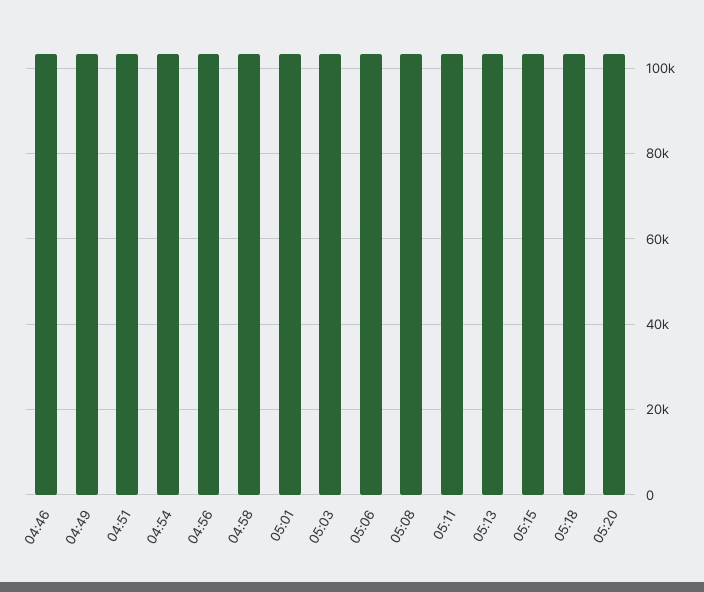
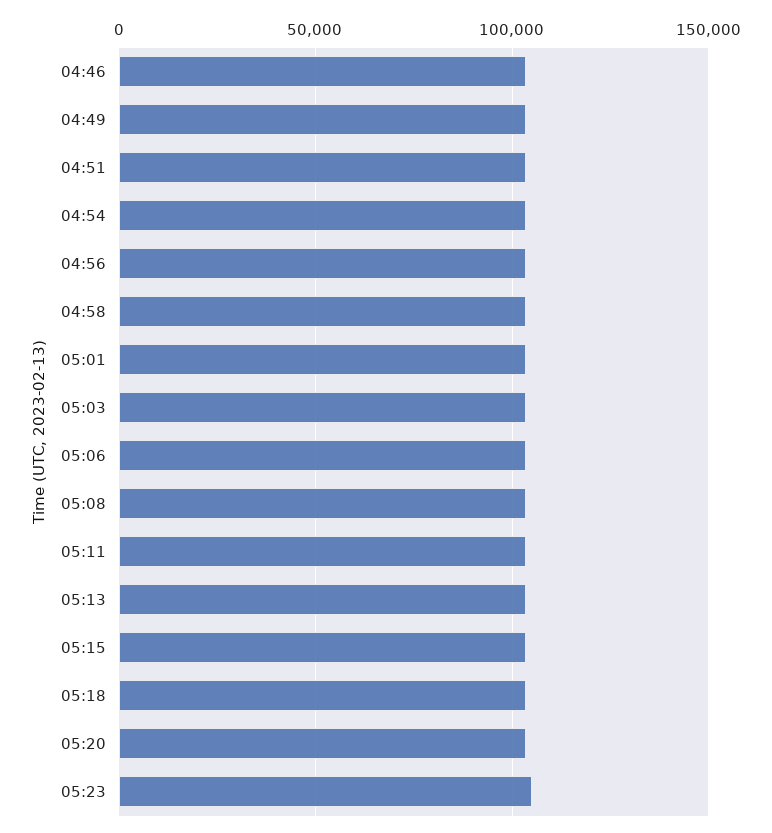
05:23: none -> 105000

